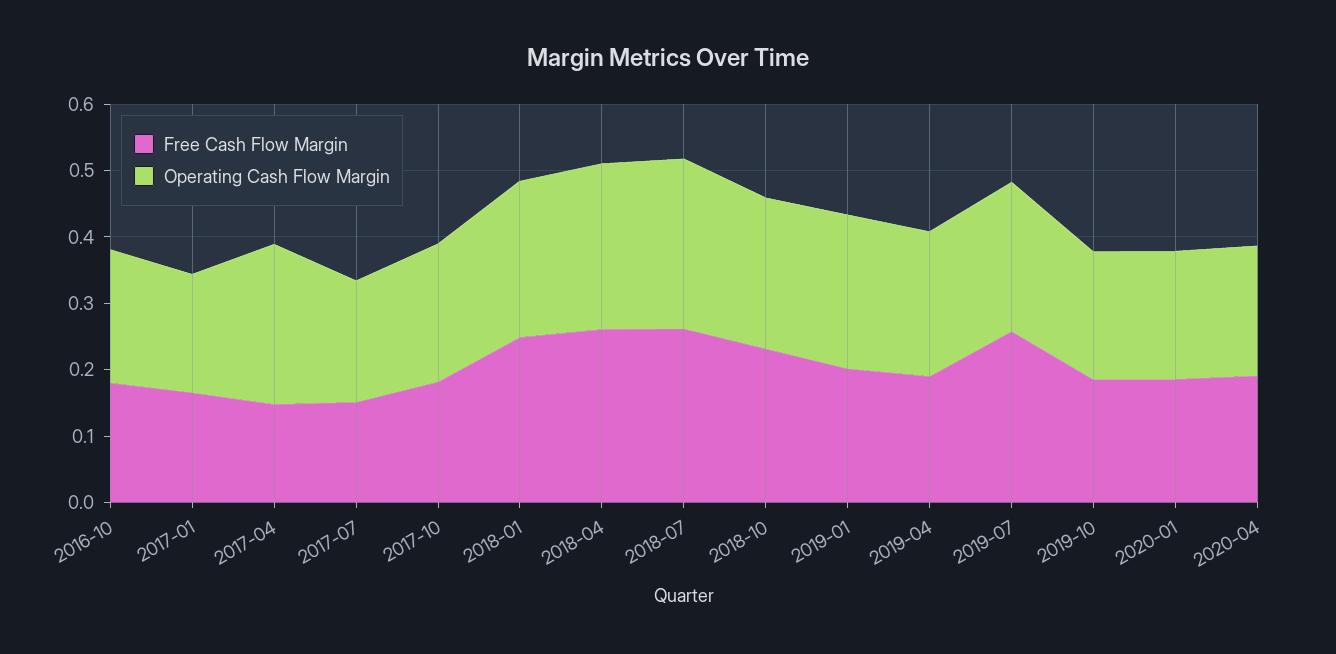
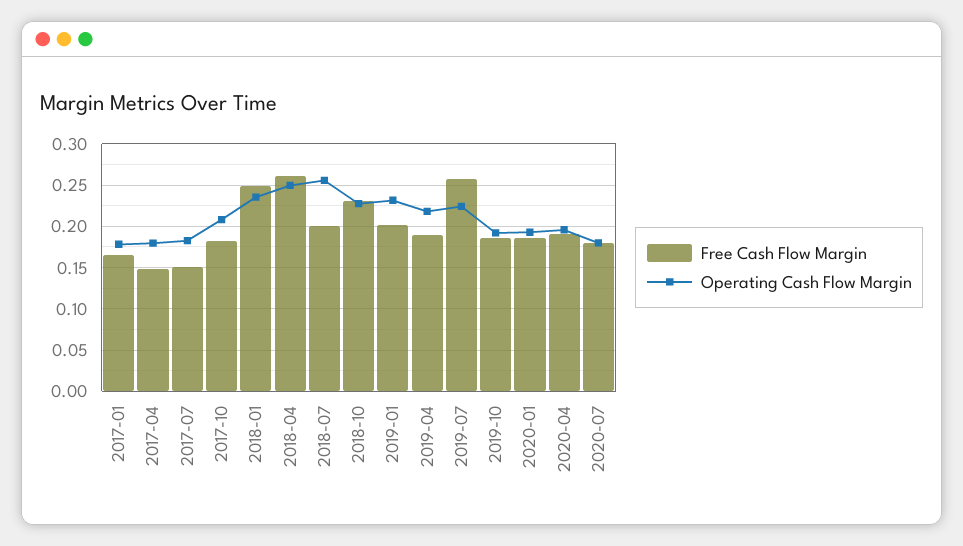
Free Cash Flow Margin, 2016-10: 0.18 -> none
Operating Cash Flow Margin, 2016-10: 0.2 -> none
Operating Cash Flow Margin, 2017-04: 0.24 -> 0.18
Free Cash Flow Margin, 2018-07: 0.26 -> 0.2
Free Cash Flow Margin, 2020-07: none -> 0.18
Operating Cash Flow Margin, 2020-07: none -> 0.18

